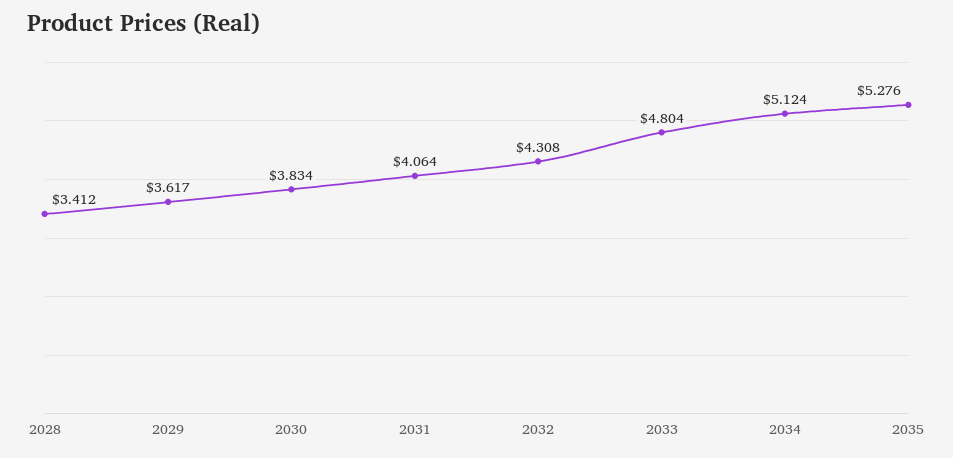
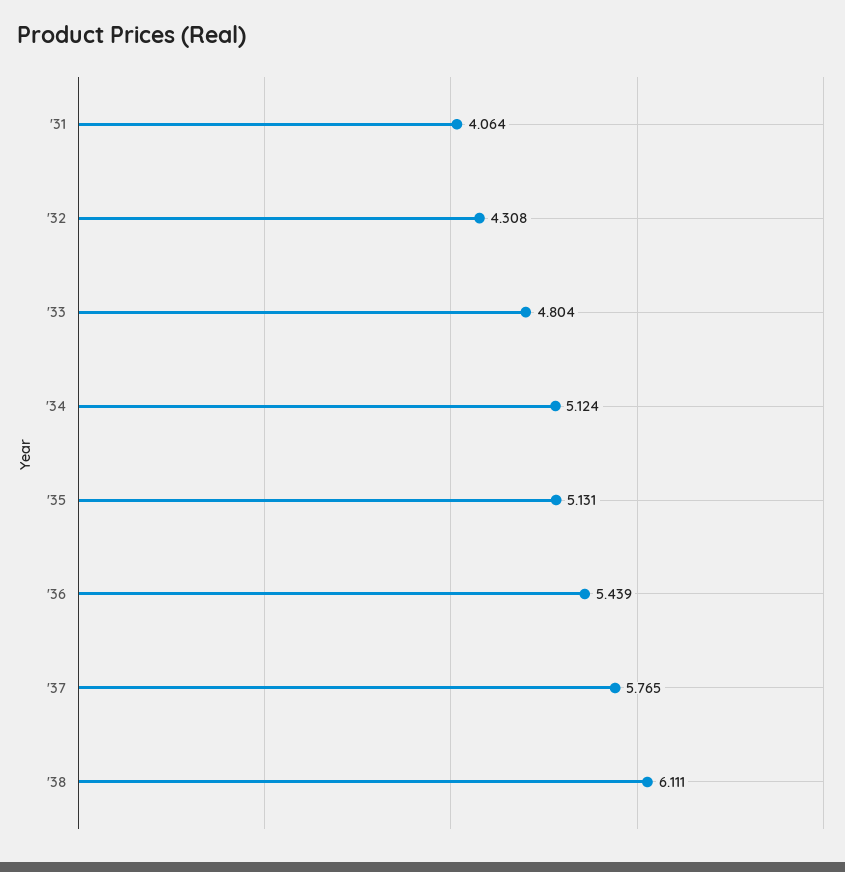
2028: 3.412 -> none
2029: 3.617 -> none
2030: 3.834 -> none
2035: 5.276 -> 5.131
'36: none -> 5.439
'37: none -> 5.765
'38: none -> 6.111

